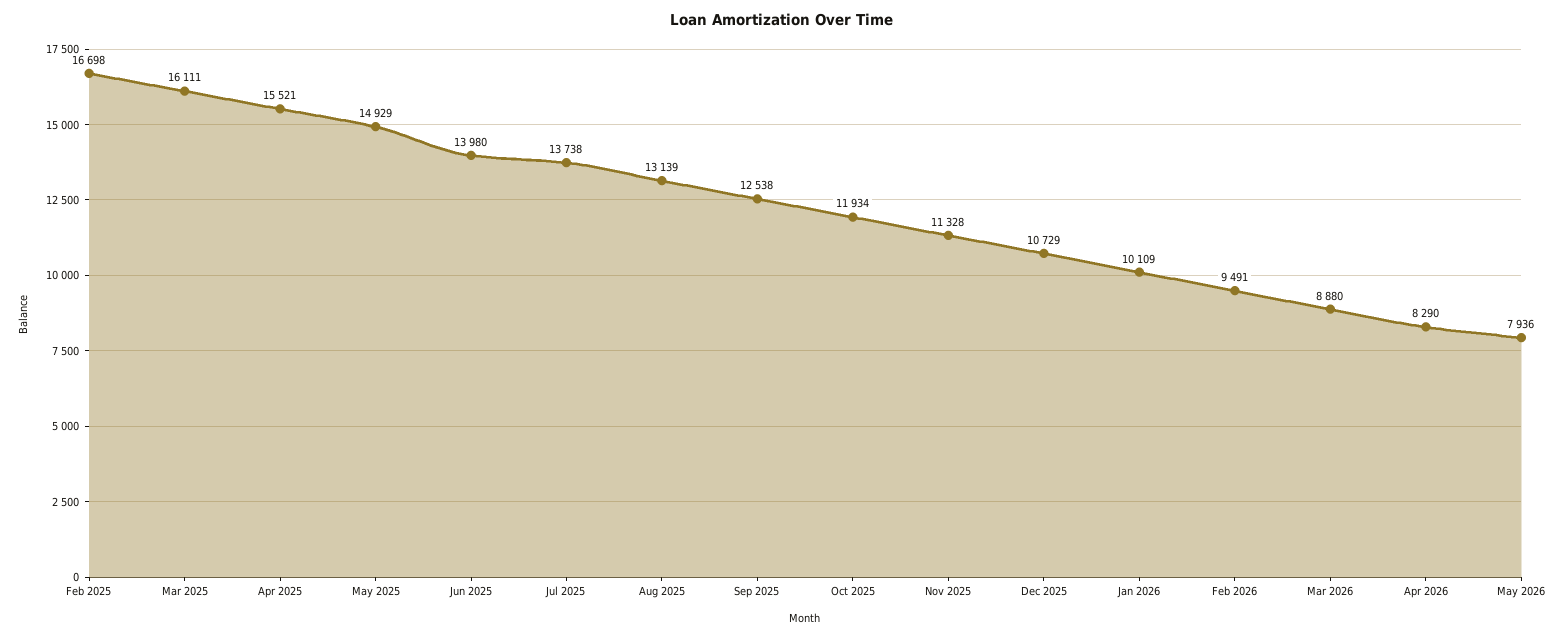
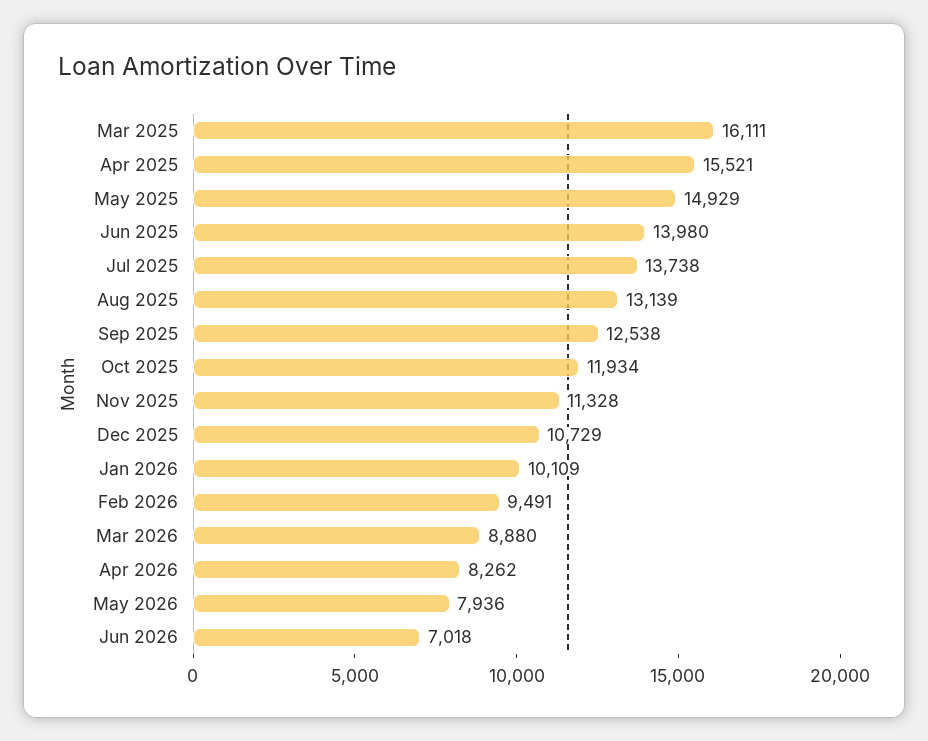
Feb 2025: 16698 -> none
Apr 2026: 8290 -> 8262
Jun 2026: none -> 7018

